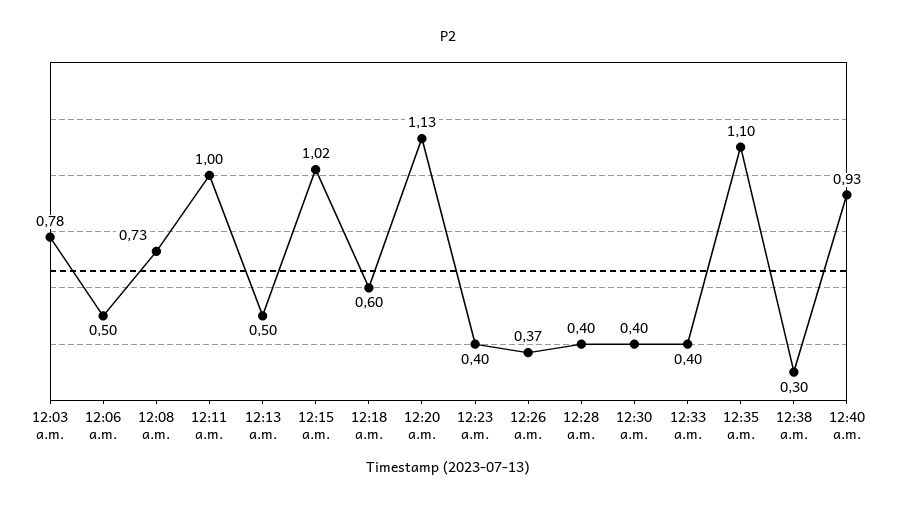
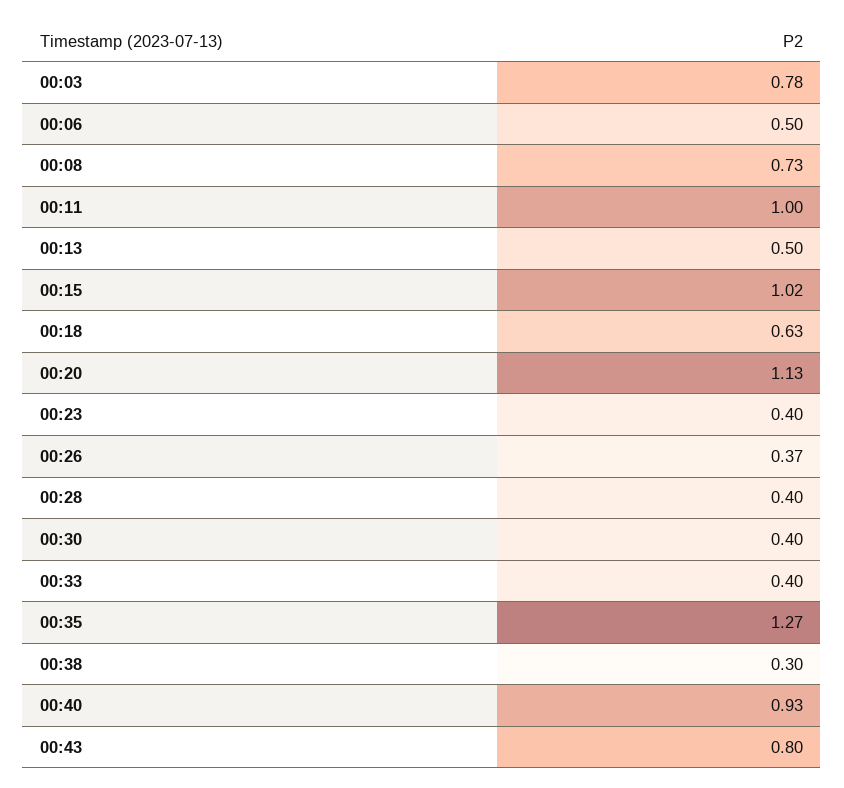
12:18 a.m.: 0.6 -> 0.63
12:35 a.m.: 1.1 -> 1.27
00:43: none -> 0.8

